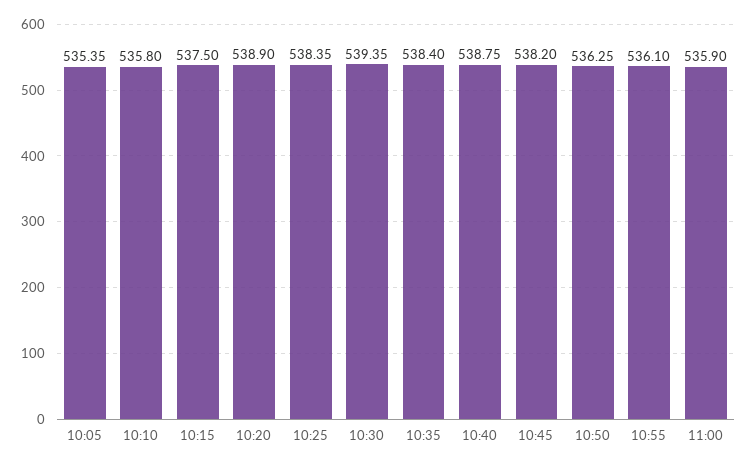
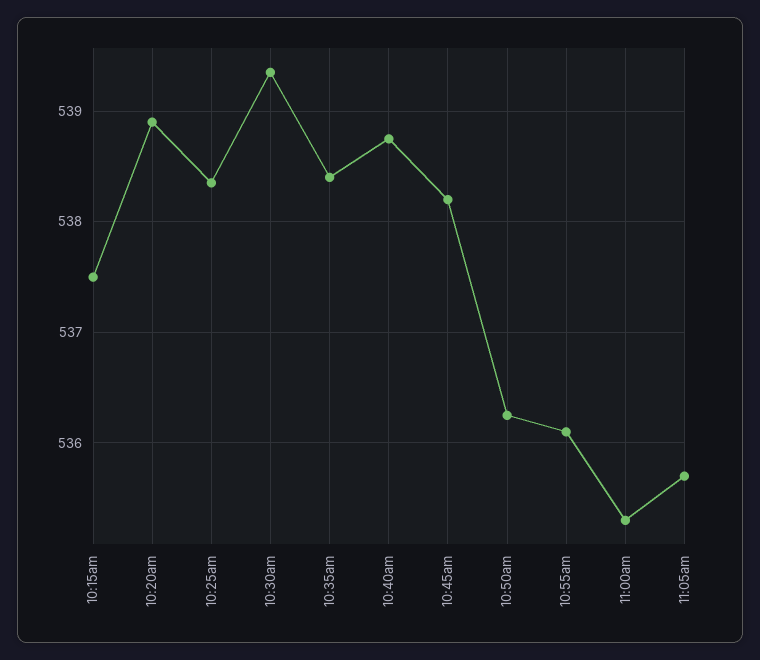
10:05: 535.35 -> none
10:10: 535.8 -> none
11:00: 535.9 -> 535.3
11:05am: none -> 535.7

